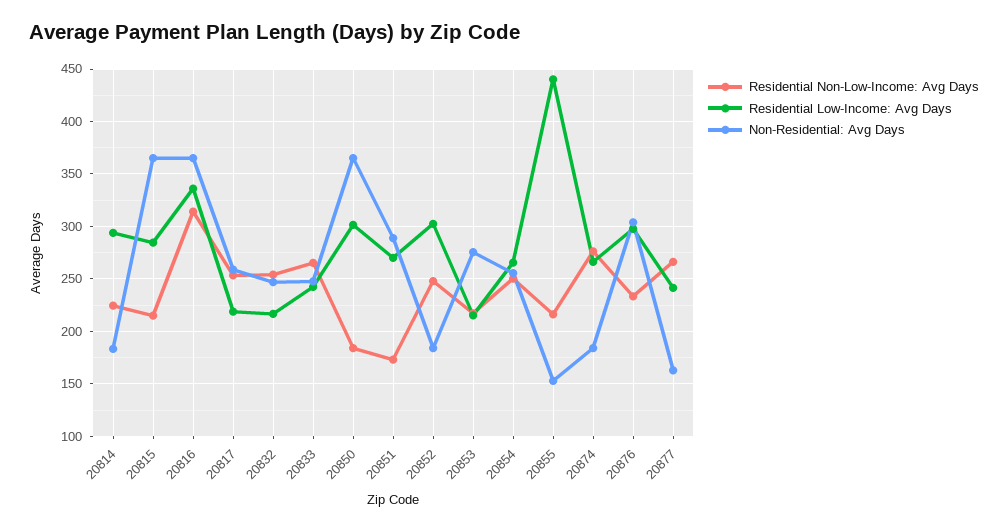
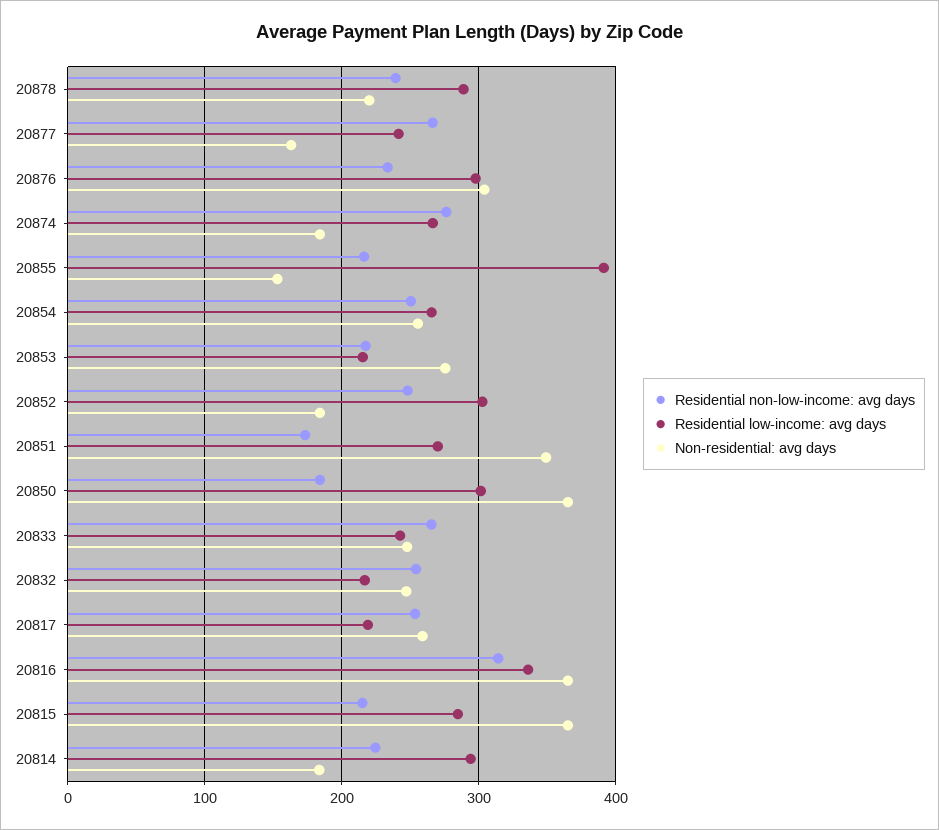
Non-Residential: Avg Days, 20851: 290 -> 350
Residential Low-Income: Avg Days, 20855: 440 -> 390
Residential Non-Low-Income: Avg Days, 20878: none -> 240
Residential Low-Income: Avg Days, 20878: none -> 290
Non-Residential: Avg Days, 20878: none -> 220

